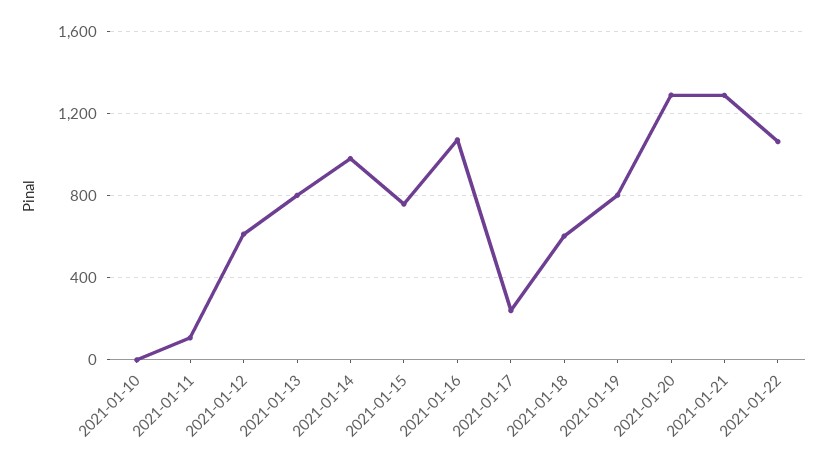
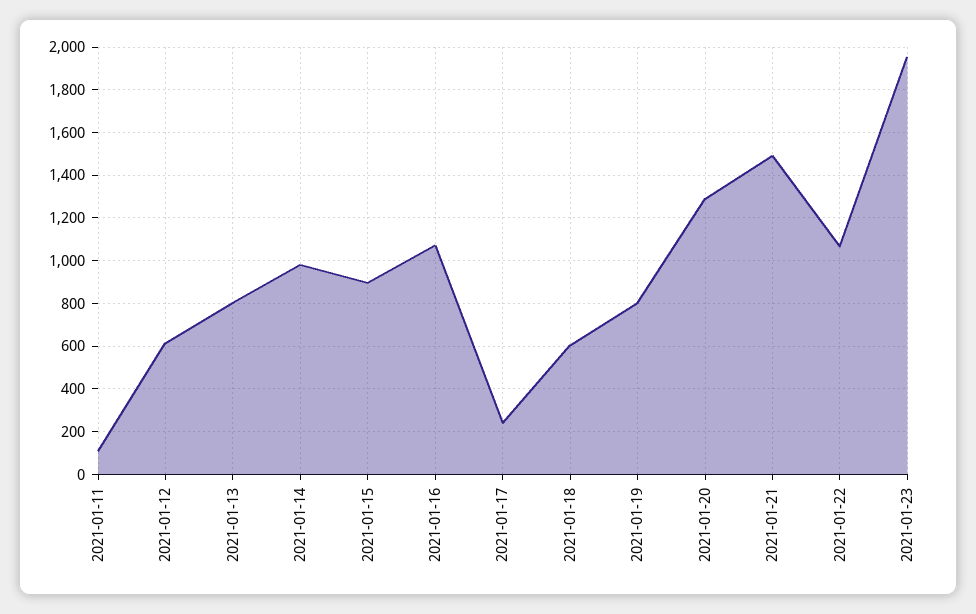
2021-01-10: 0 -> none
2021-01-15: 750 -> 900
2021-01-21: 1300 -> 1500
2021-01-23: none -> 1950

